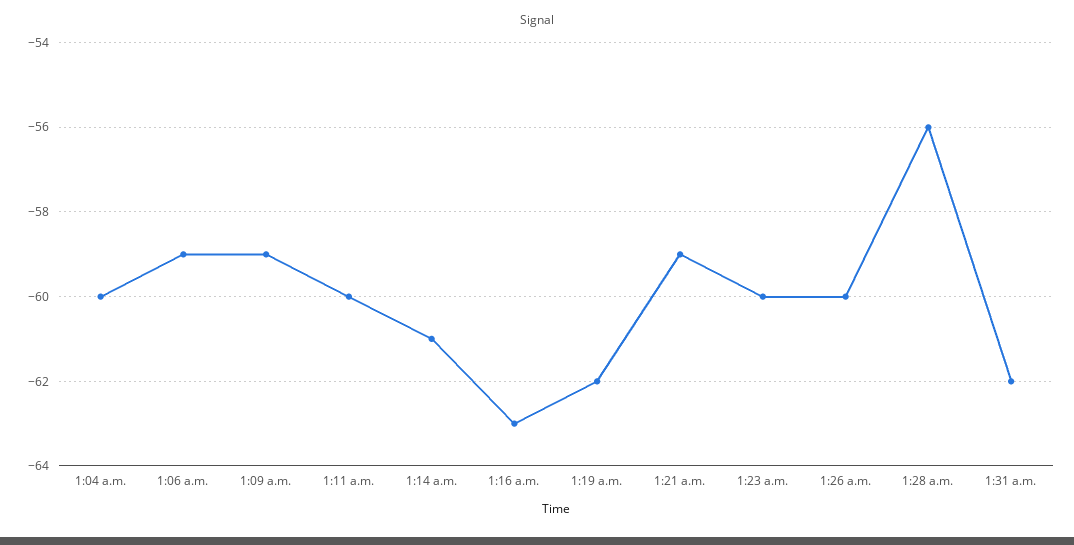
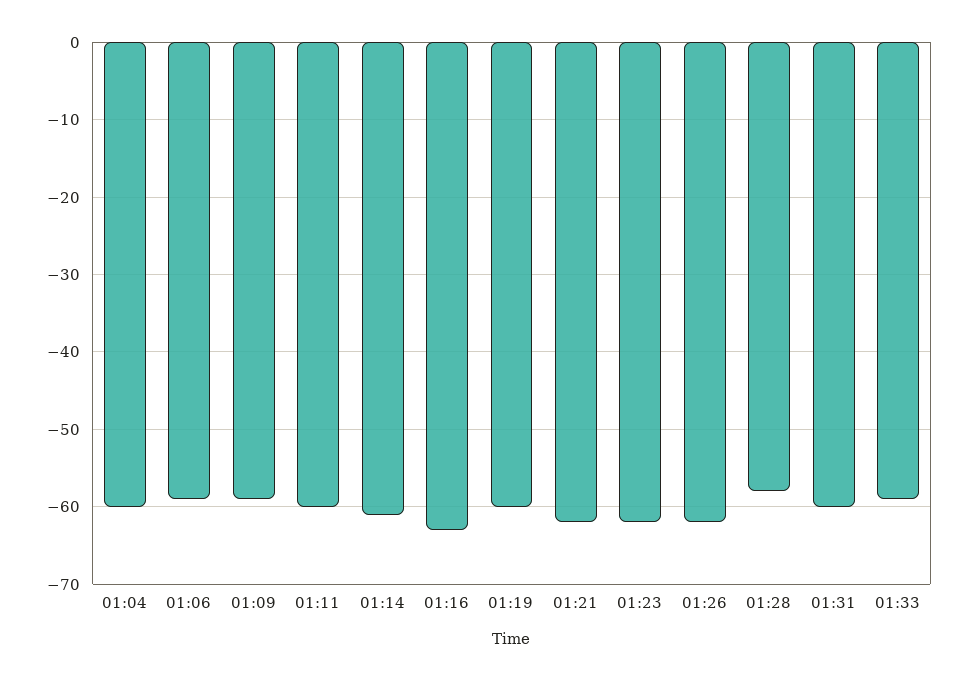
1:19 a.m.: -62 -> -60
1:21 a.m.: -59 -> -62
1:23 a.m.: -60 -> -62
1:26 a.m.: -60 -> -62
1:28 a.m.: -56 -> -58
1:31 a.m.: -62 -> -60
01:33: none -> -59

